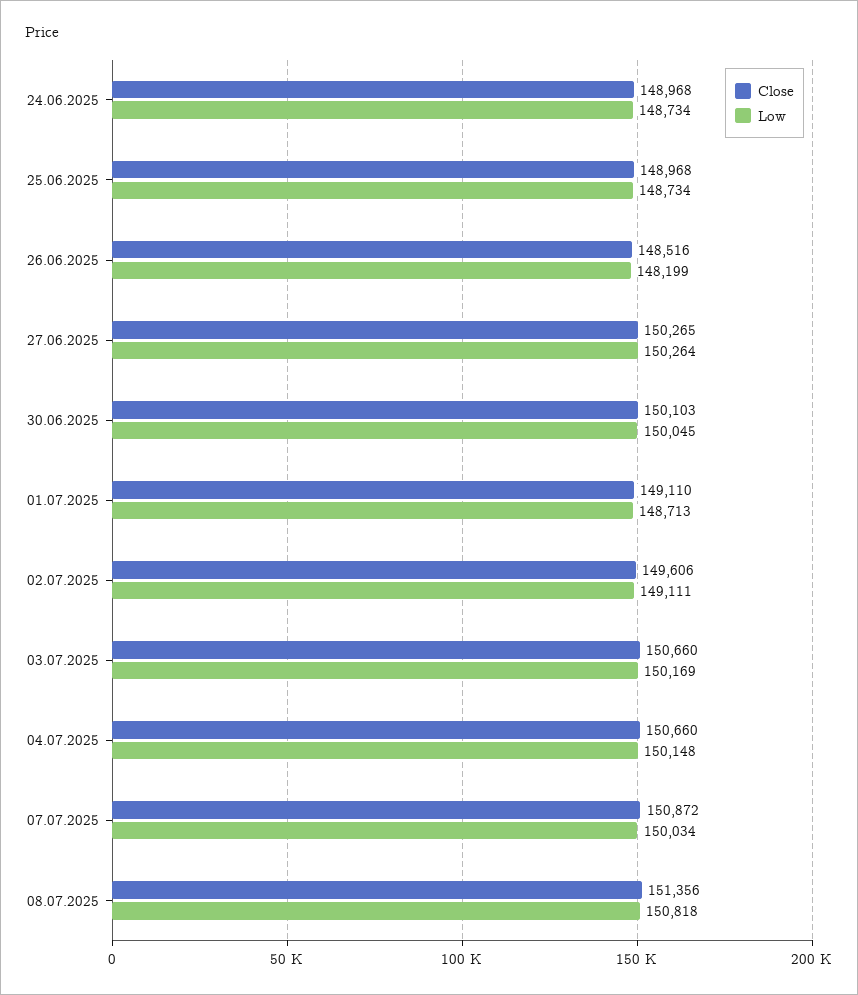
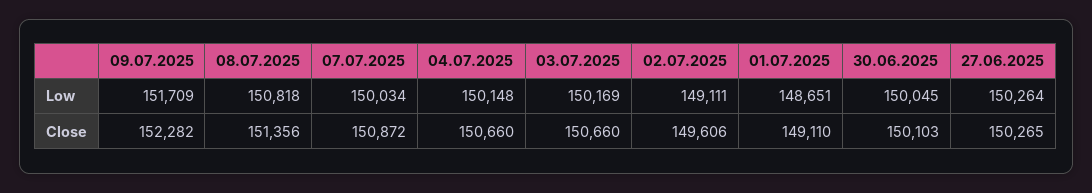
Close, 24.06.2025: 148968 -> none
Low, 24.06.2025: 148734 -> none
Close, 25.06.2025: 148968 -> none
Low, 25.06.2025: 148734 -> none
Close, 26.06.2025: 148516 -> none
Low, 26.06.2025: 148199 -> none
Low, 01.07.2025: 148713 -> 148651
Low, 09.07.2025: none -> 151709
Close, 09.07.2025: none -> 152282

